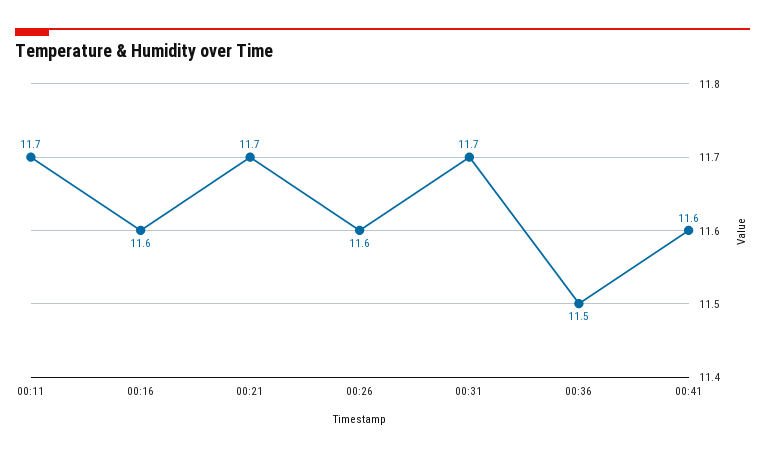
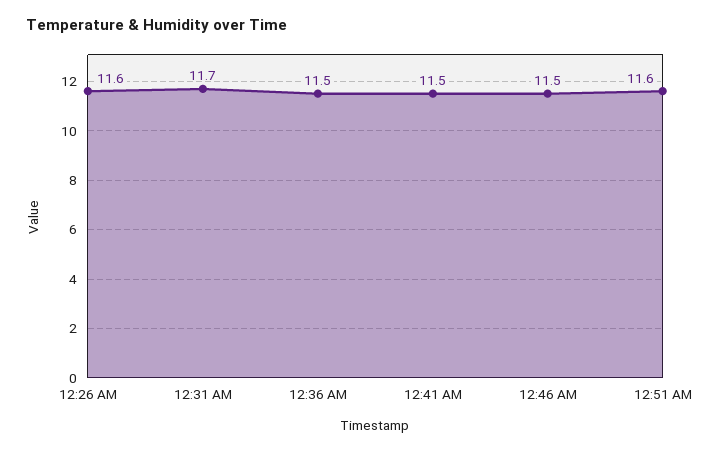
00:11: 11.7 -> none
00:16: 11.6 -> none
00:21: 11.7 -> none
00:41: 11.6 -> 11.5
12:46 AM: none -> 11.5
12:51 AM: none -> 11.6

